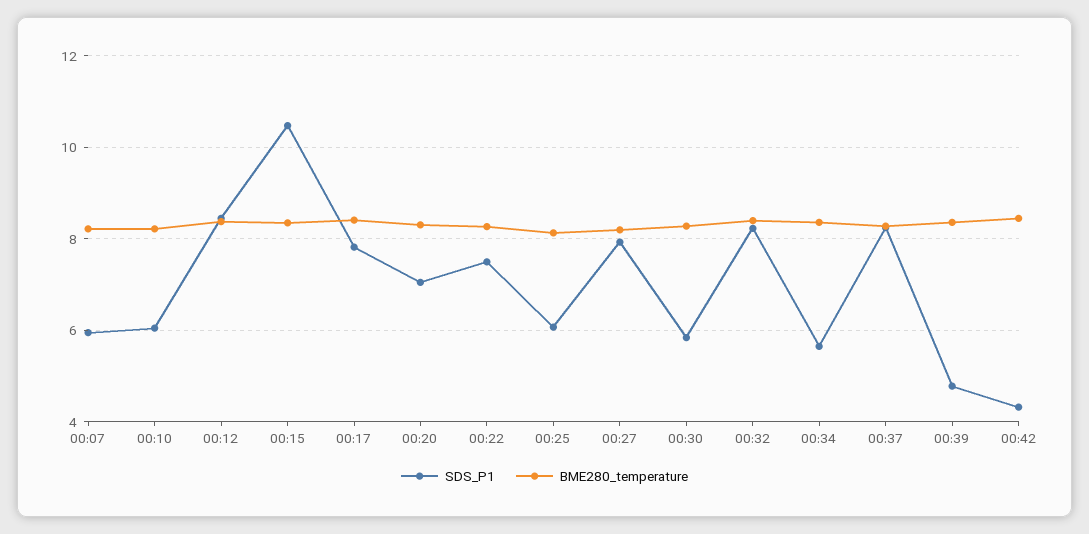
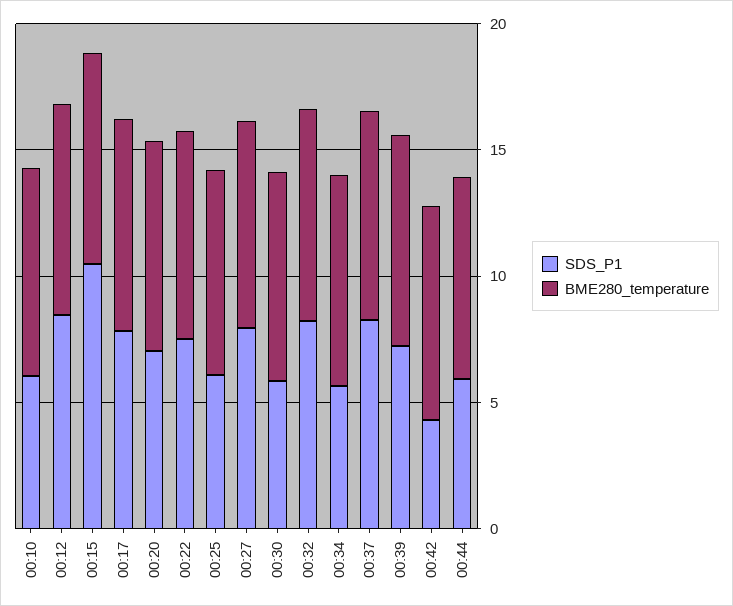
SDS_P1, 00:07: 6 -> none
BME280_temperature, 00:07: 8.2 -> none
SDS_P1, 00:39: 4.8 -> 7
SDS_P1, 00:44: none -> 6
BME280_temperature, 00:44: none -> 8

